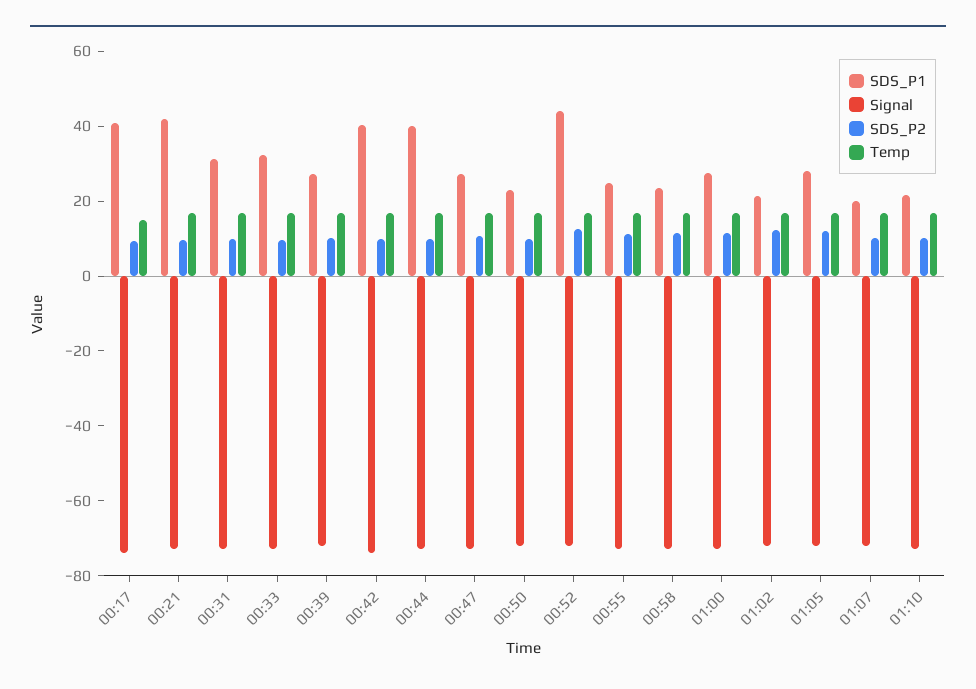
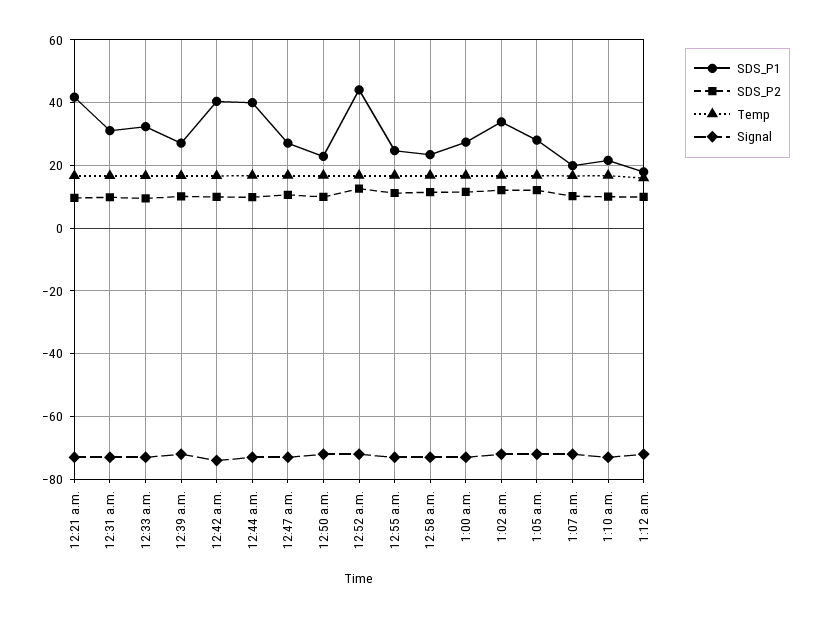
SDS_P1, 00:17: 40 -> none
Signal, 00:17: -75 -> none
SDS_P2, 00:17: 10 -> none
Temp, 00:17: 15 -> none
SDS_P1, 01:02: 20 -> 34
SDS_P1, 1:12 a.m.: none -> 18
SDS_P2, 1:12 a.m.: none -> 10
Temp, 1:12 a.m.: none -> 16
Signal, 1:12 a.m.: none -> -72

